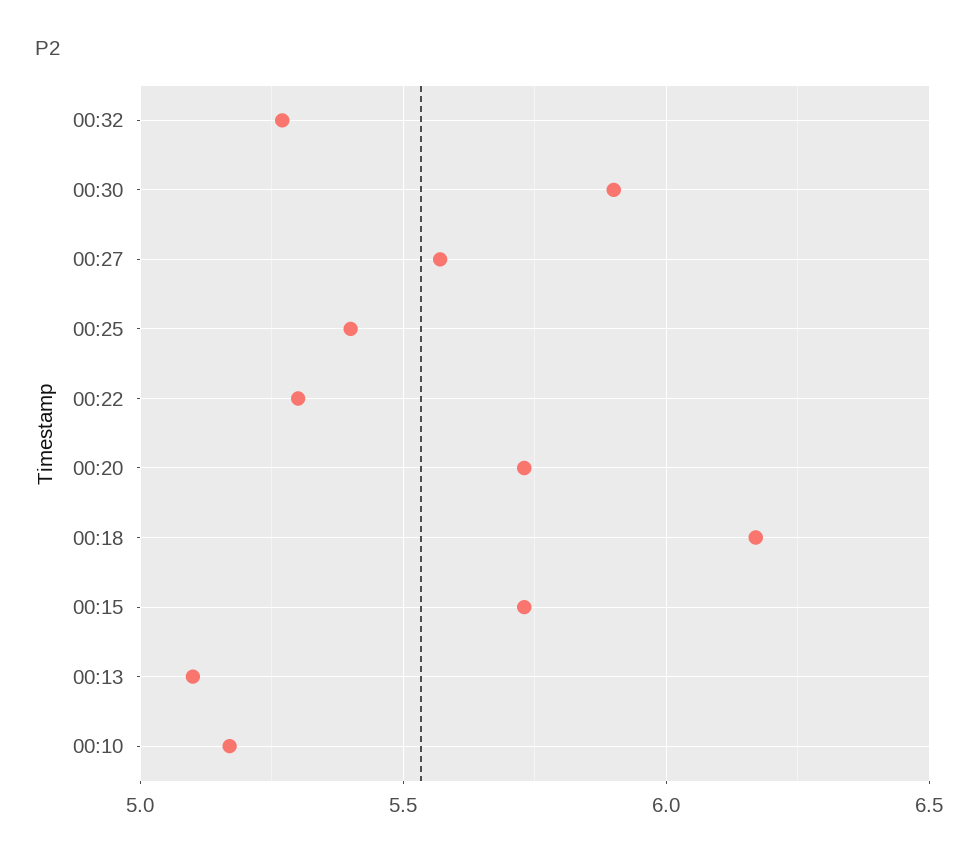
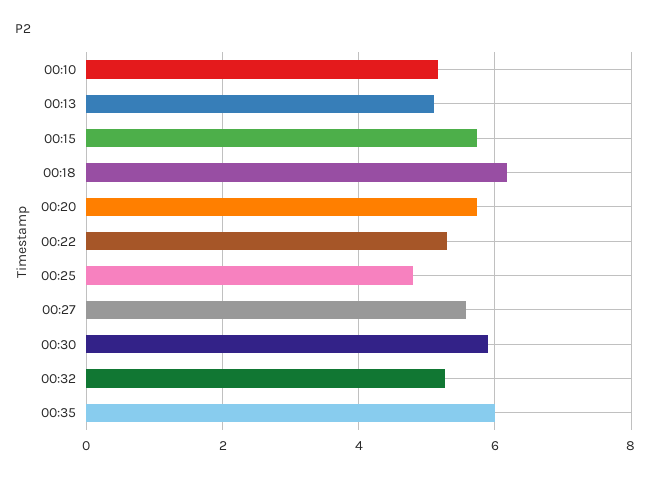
00:25: 5.4 -> 4.8
00:35: none -> 6

